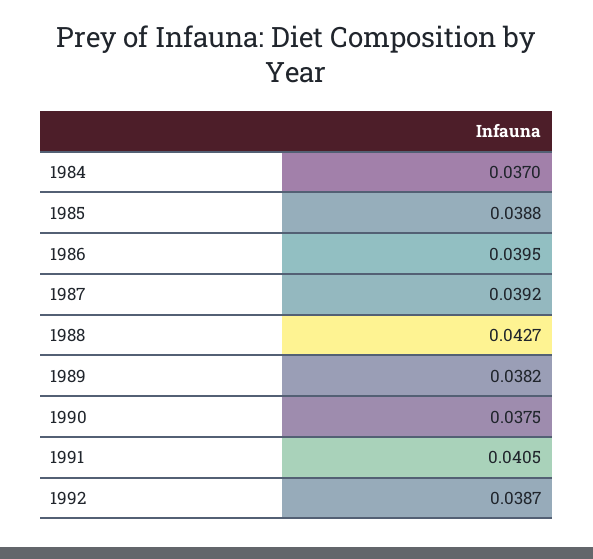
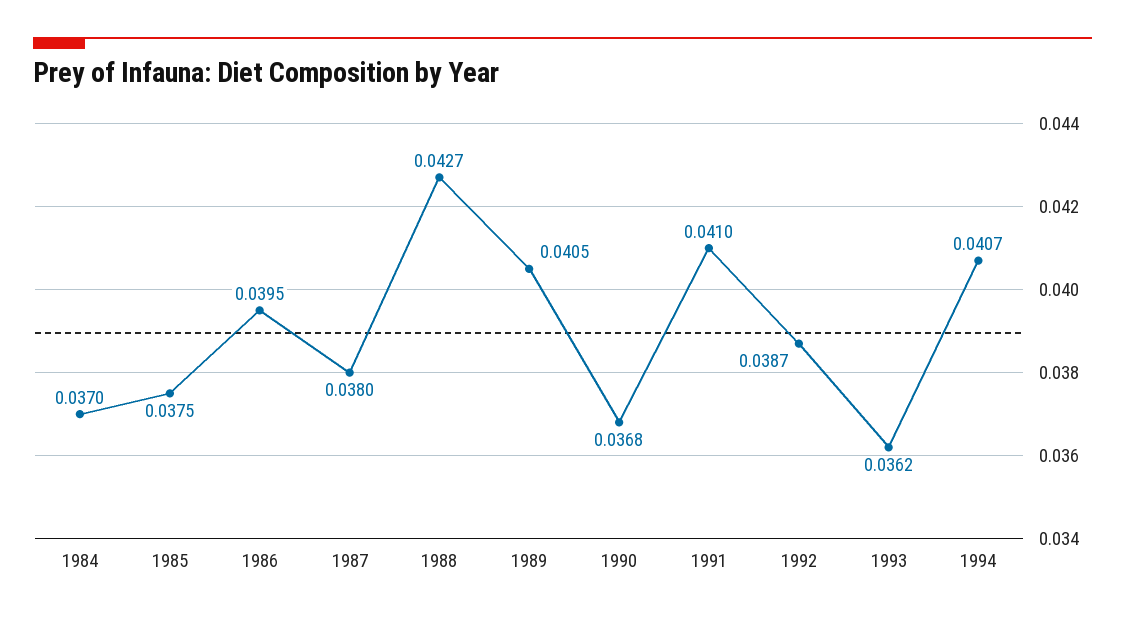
1985: 0.0388 -> 0.0375
1987: 0.0392 -> 0.038
1989: 0.0382 -> 0.0405
1990: 0.0375 -> 0.0368
1991: 0.0405 -> 0.041
1993: none -> 0.0362
1994: none -> 0.0407

